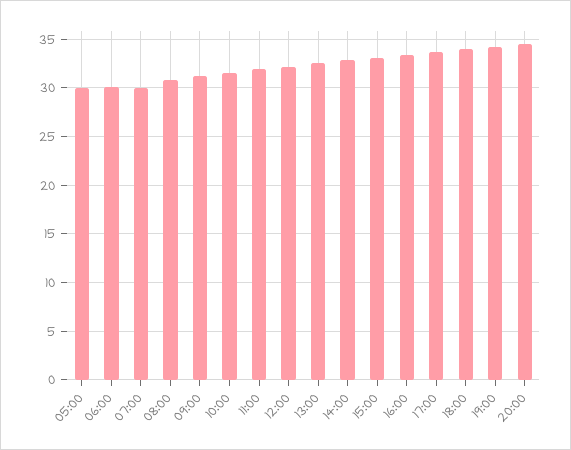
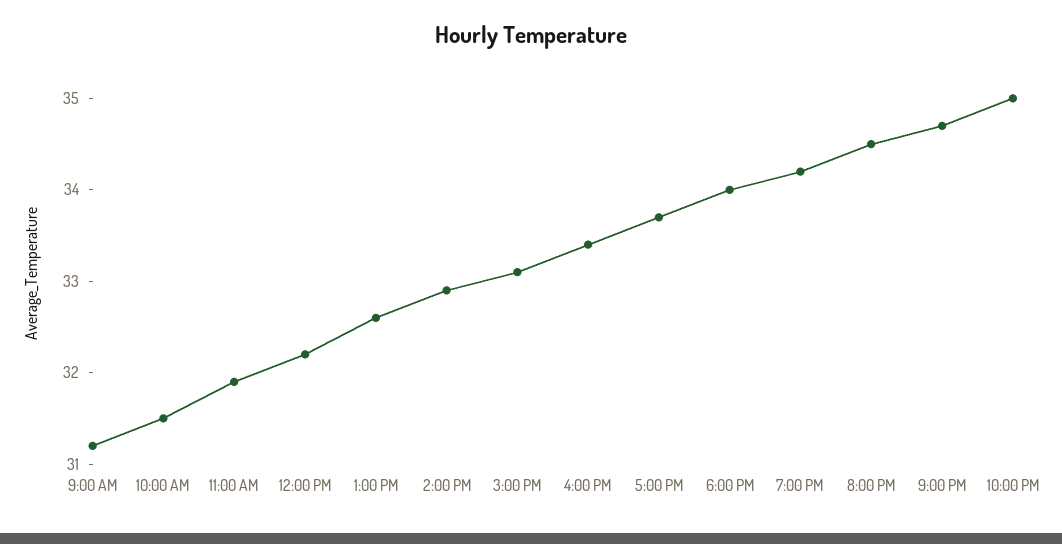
05:00: 30 -> none
06:00: 30 -> none
07:00: 30 -> none
08:00: 31 -> none
9:00 PM: none -> 34.7
10:00 PM: none -> 35

